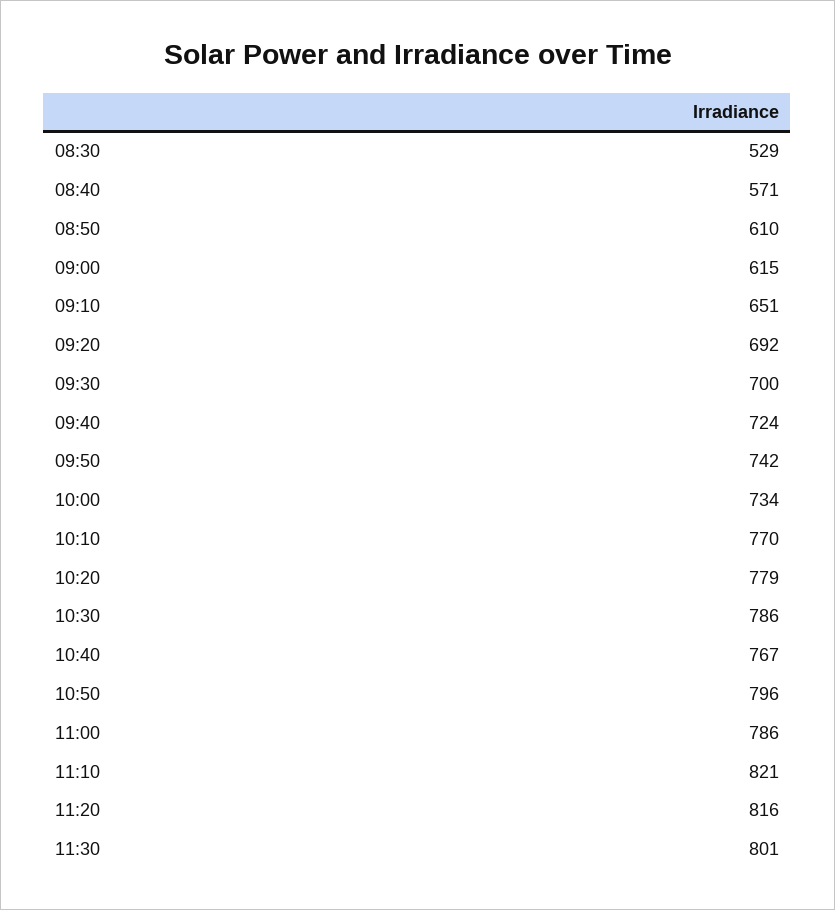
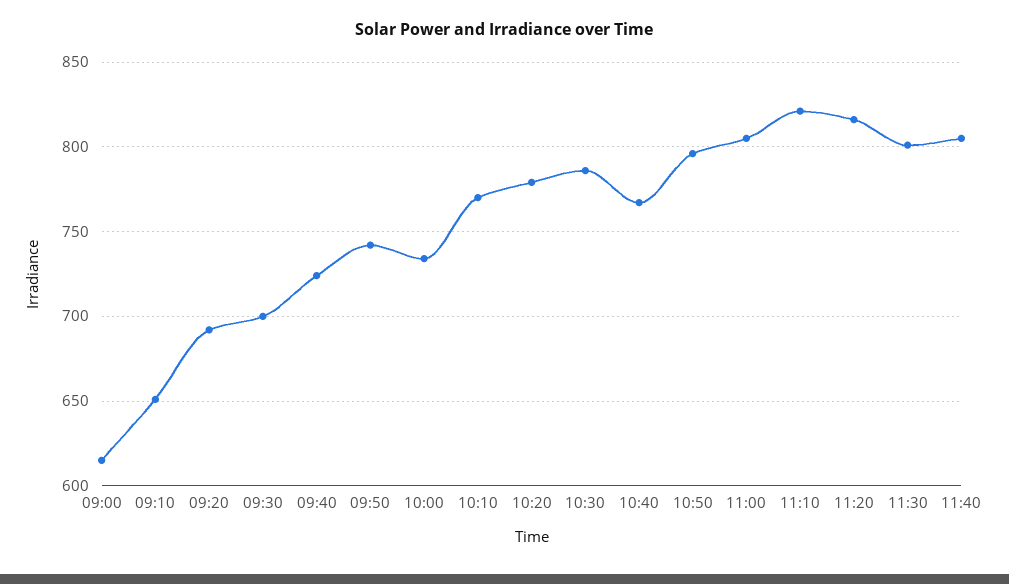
08:30: 529 -> none
08:40: 571 -> none
08:50: 610 -> none
11:00: 786 -> 805
11:40: none -> 805

